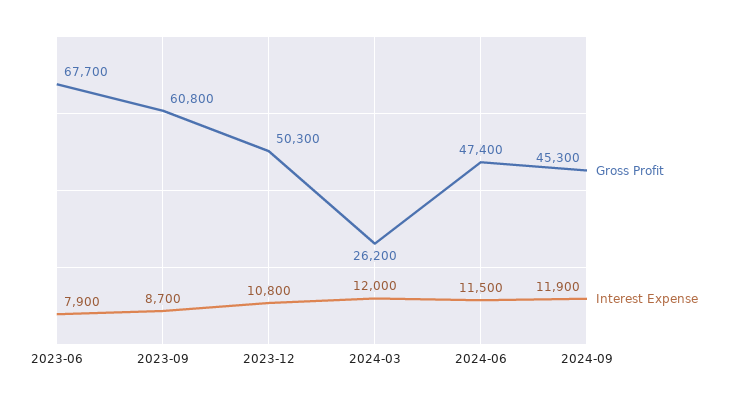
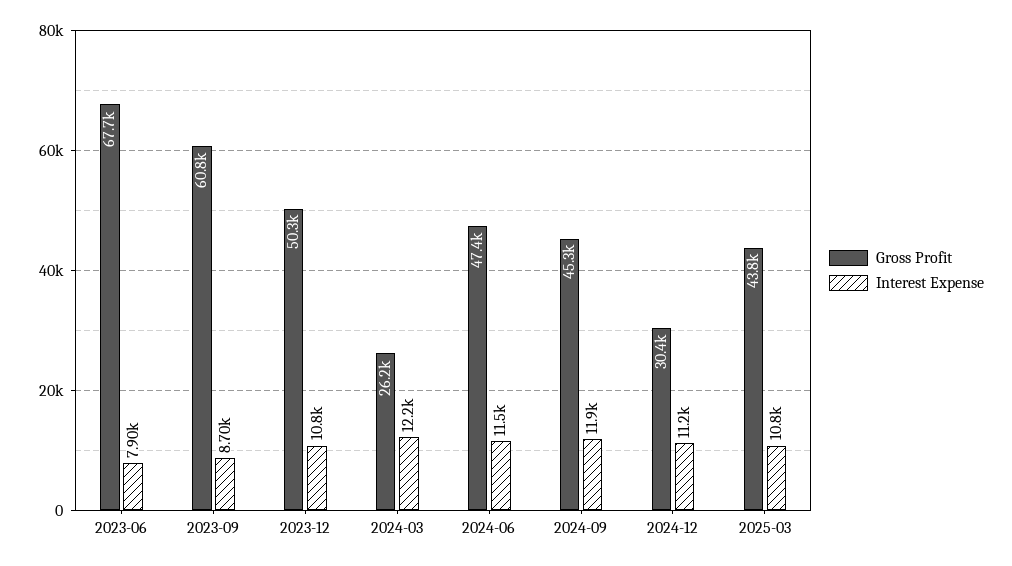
Interest Expense, 2024-03: 12000 -> 12200
Gross Profit, 2024-12: none -> 30400
Interest Expense, 2024-12: none -> 11200
Gross Profit, 2025-03: none -> 43800
Interest Expense, 2025-03: none -> 10800

